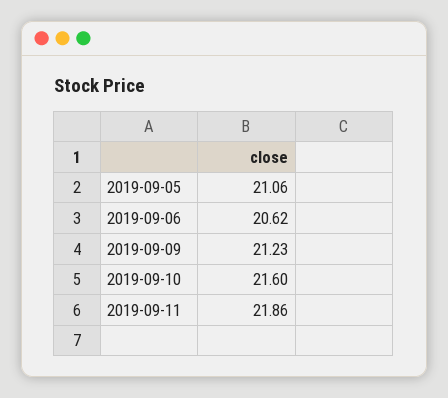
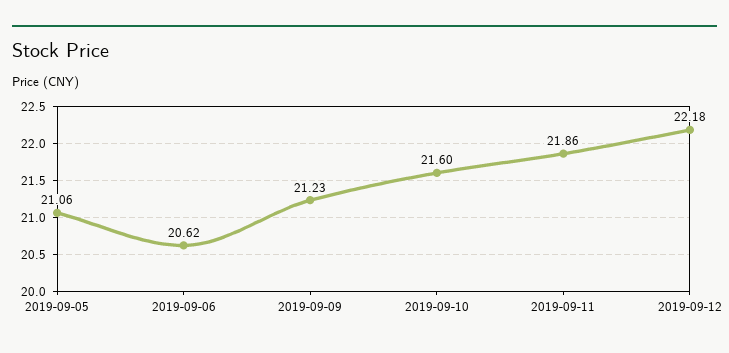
2019-09-12: none -> 22.18

